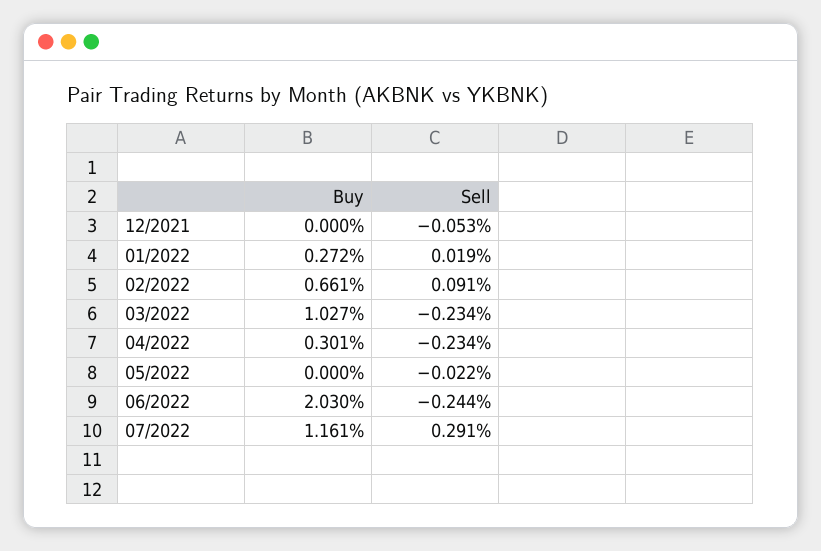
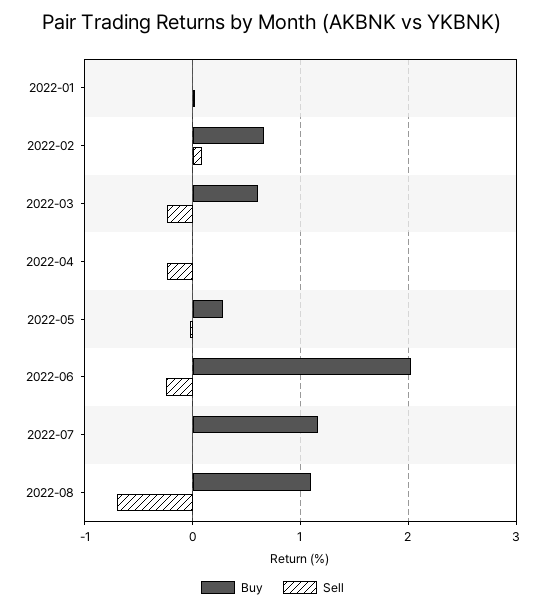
Buy, 12/2021: 0 -> none
Sell, 12/2021: -0.053 -> none
Buy, 01/2022: 0.272 -> 0
Buy, 03/2022: 1.027 -> 0.6
Buy, 04/2022: 0.301 -> 0
Buy, 05/2022: 0 -> 0.3
Sell, 07/2022: 0.291 -> 0
Buy, 2022-08: none -> 1.1
Sell, 2022-08: none -> -0.7

